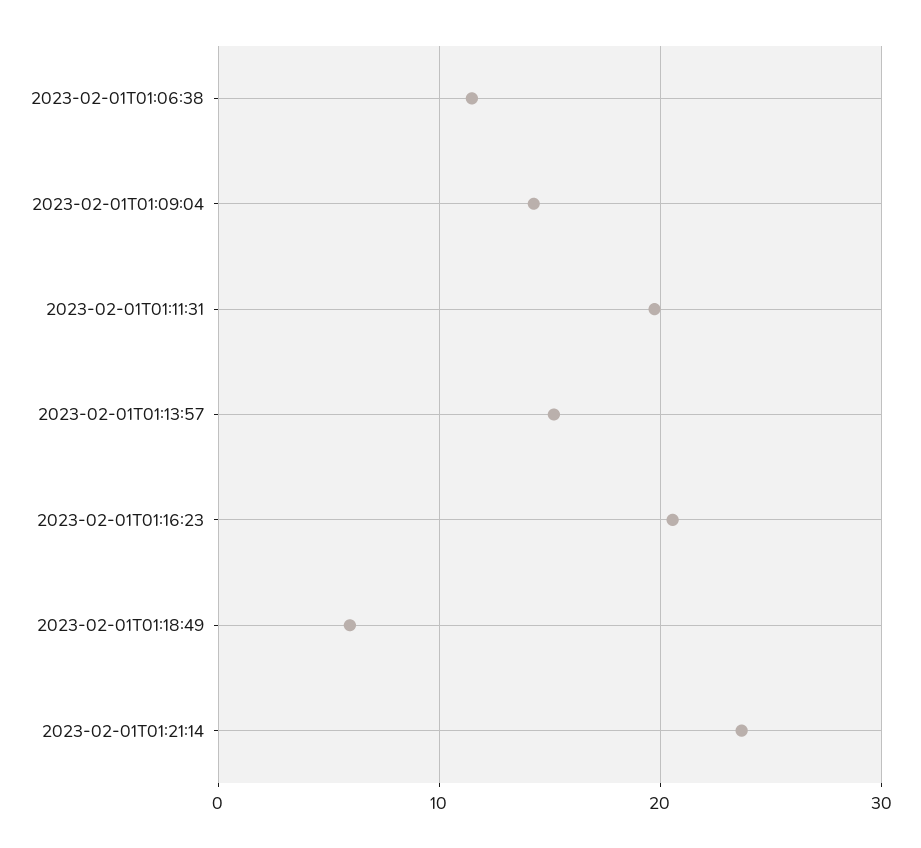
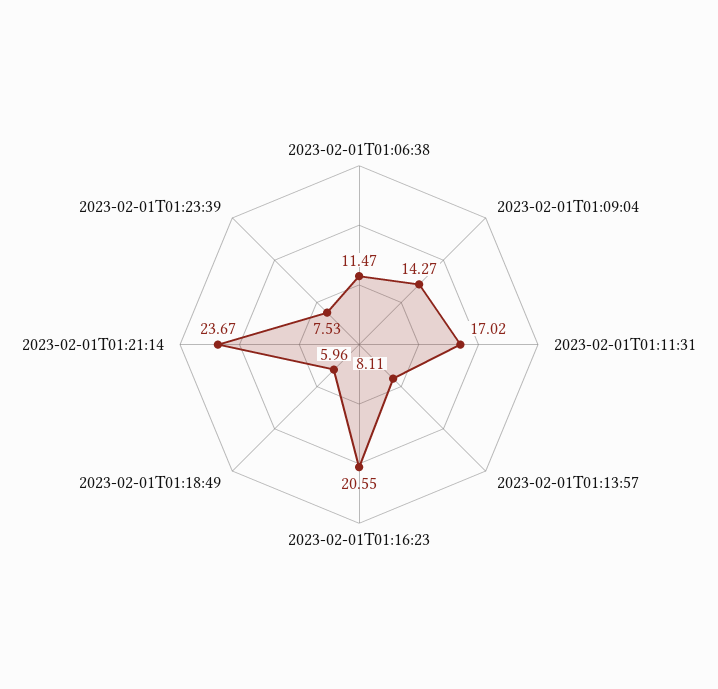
2023-02-01T01:11:31: 20 -> 17.02
2023-02-01T01:13:57: 15 -> 8.11
2023-02-01T01:23:39: none -> 7.53

